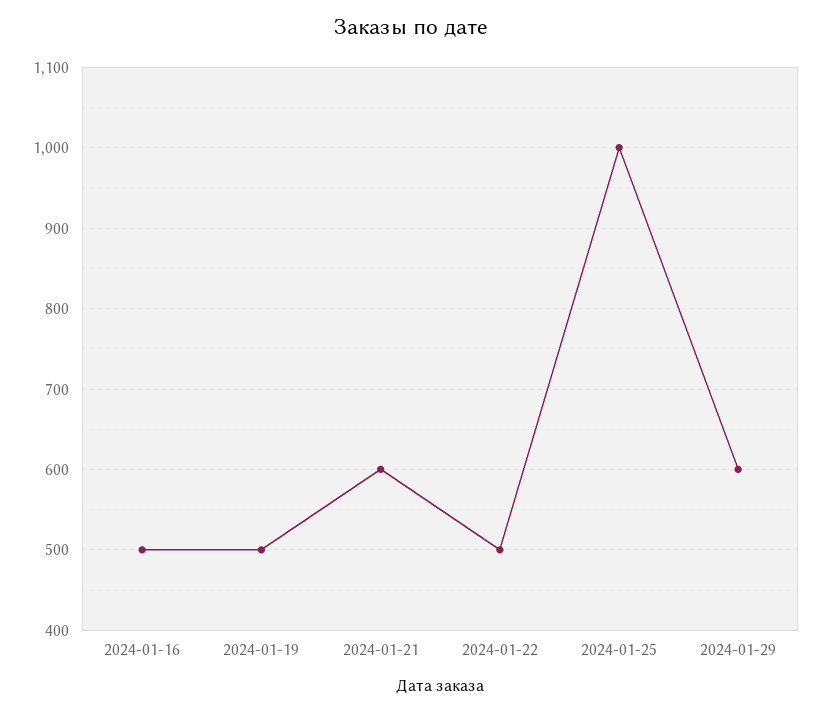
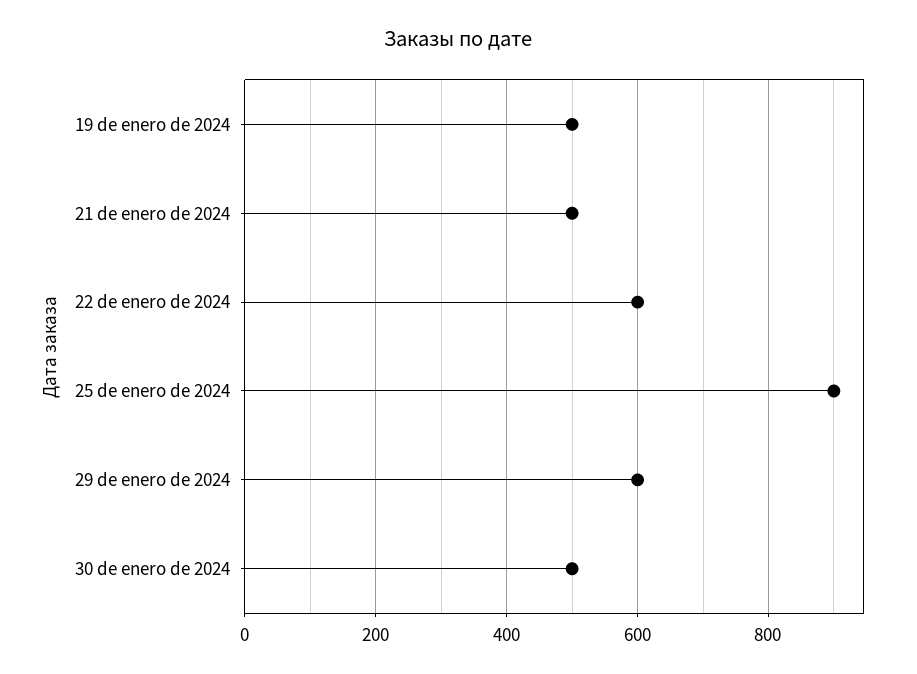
2024-01-16: 500 -> none
2024-01-21: 600 -> 500
2024-01-22: 500 -> 600
2024-01-25: 1000 -> 900
30 de enero de 2024: none -> 500

